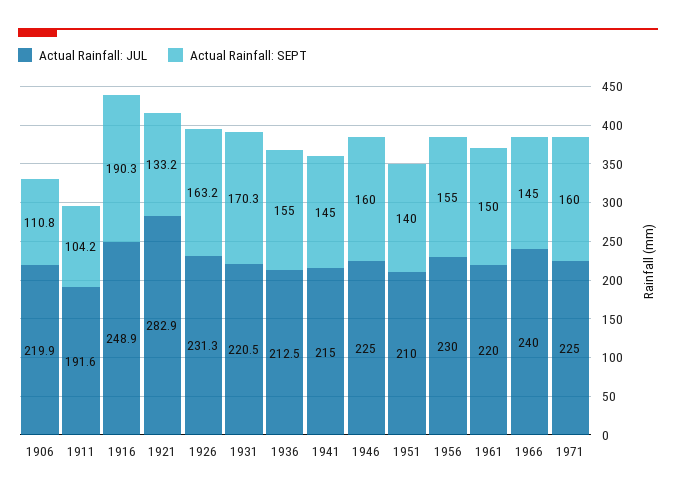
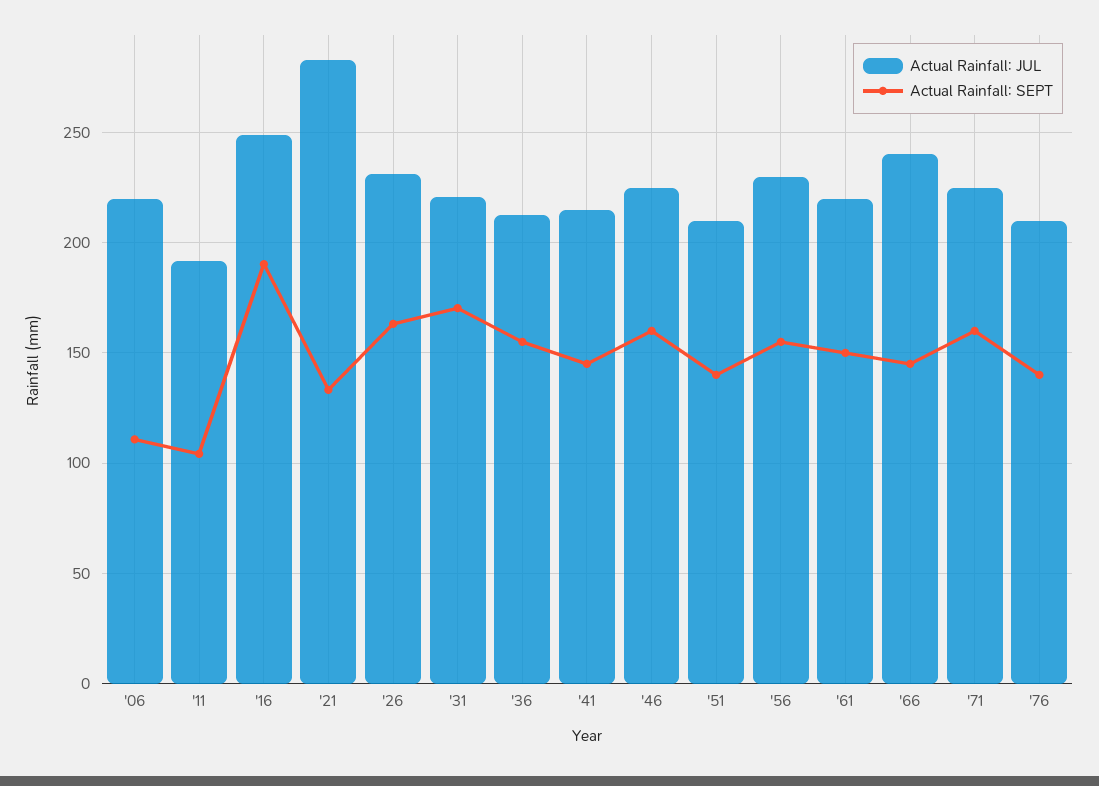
Actual Rainfall: JUL, '76: none -> 210
Actual Rainfall: SEPT, '76: none -> 140

